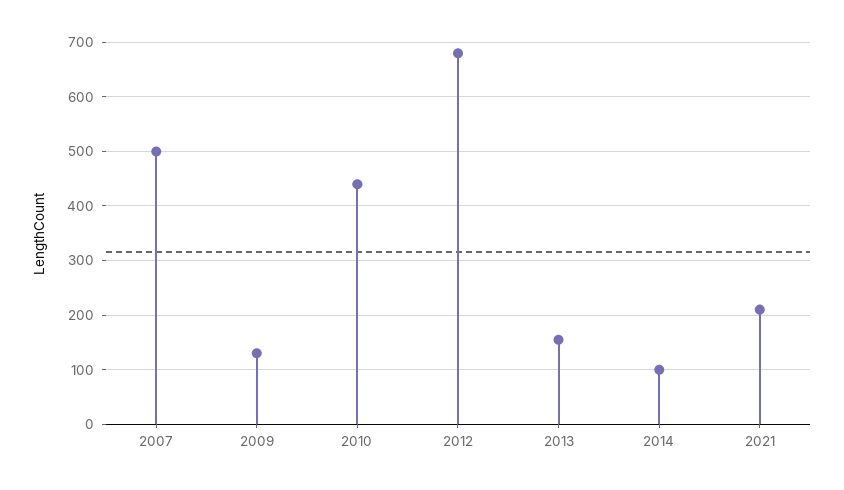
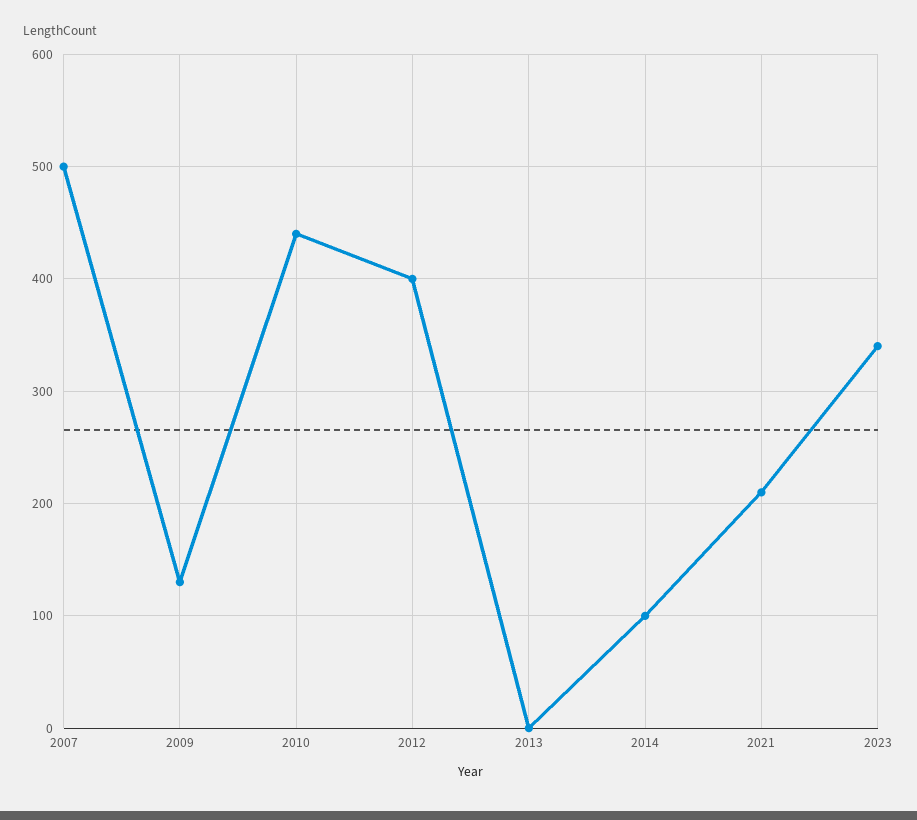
2012: 680 -> 400
2013: 160 -> 0
2023: none -> 340

